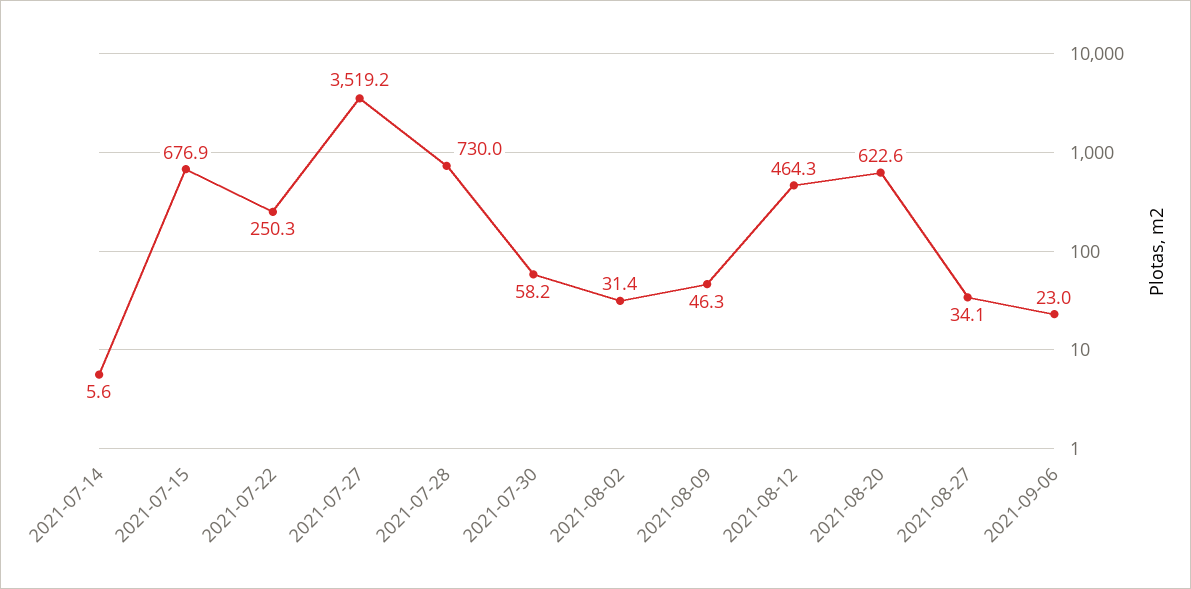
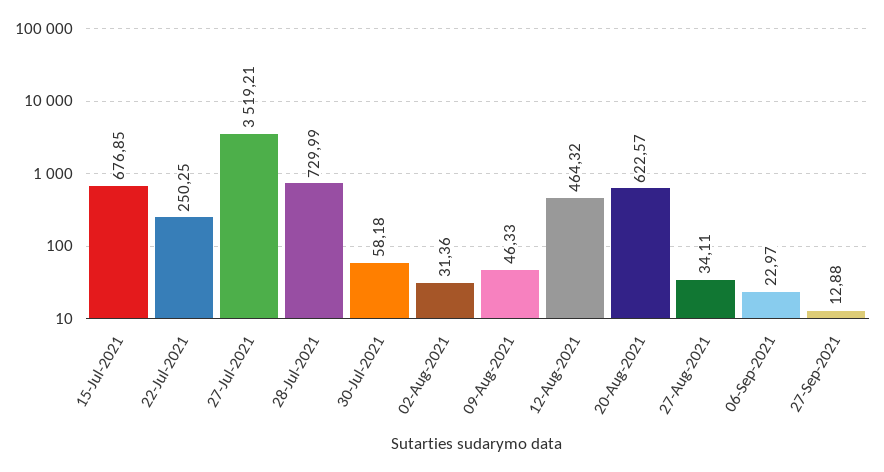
2021-07-14: 5.6 -> none
27-Sep-2021: none -> 12.88

